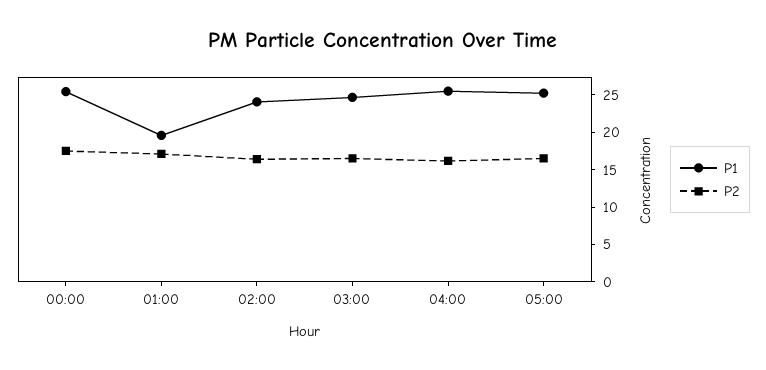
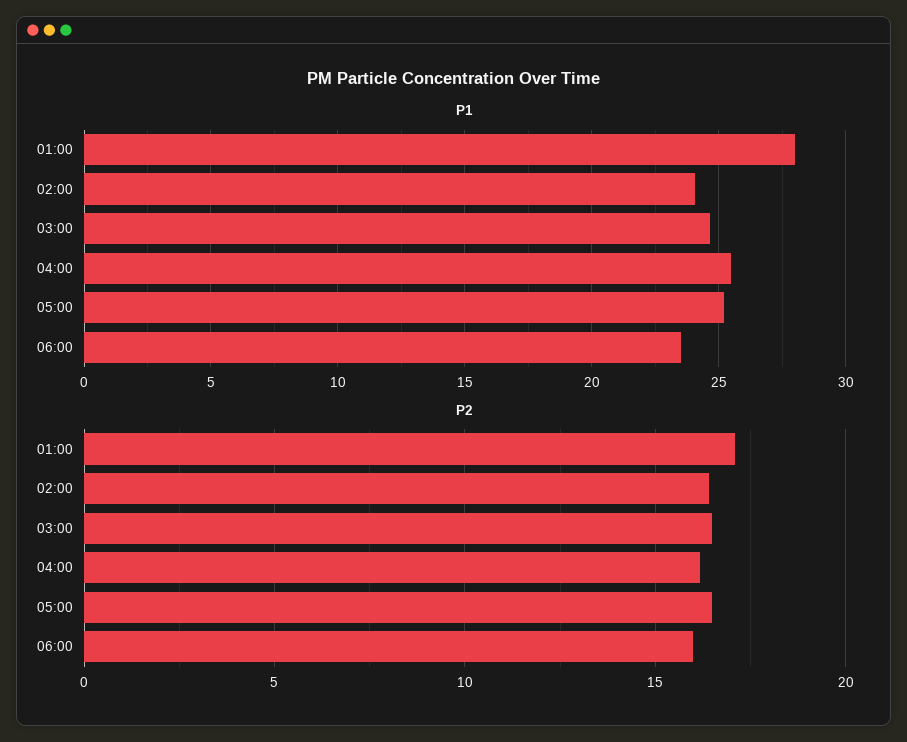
P1, 00:00: 25 -> none
P2, 00:00: 17.5 -> none
P1, 01:00: 20 -> 28
P1, 06:00: none -> 23.5
P2, 06:00: none -> 16

